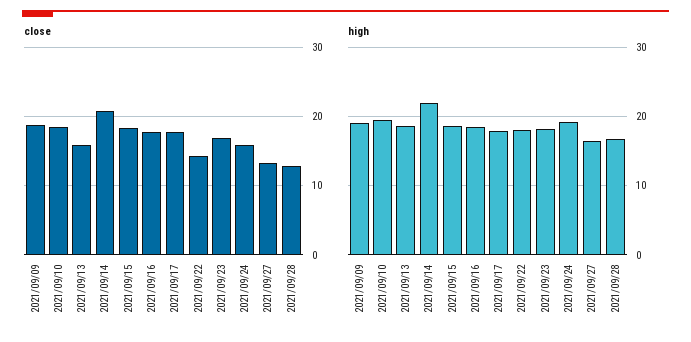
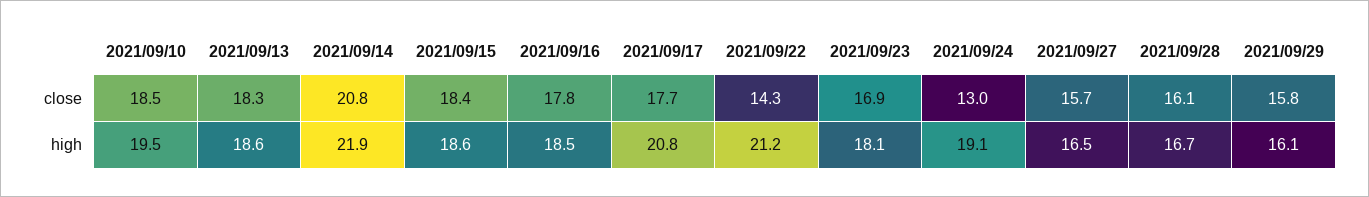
close, 2021/09/09: 19 -> none
close, 2021/09/13: 16 -> 18.3
close, 2021/09/24: 16 -> 13
close, 2021/09/27: 13 -> 15.7
close, 2021/09/28: 13 -> 16.1
high, 2021/09/09: 19 -> none
high, 2021/09/17: 18 -> 20.8
high, 2021/09/22: 18 -> 21.2
close, 2021/09/29: none -> 15.8
high, 2021/09/29: none -> 16.1

